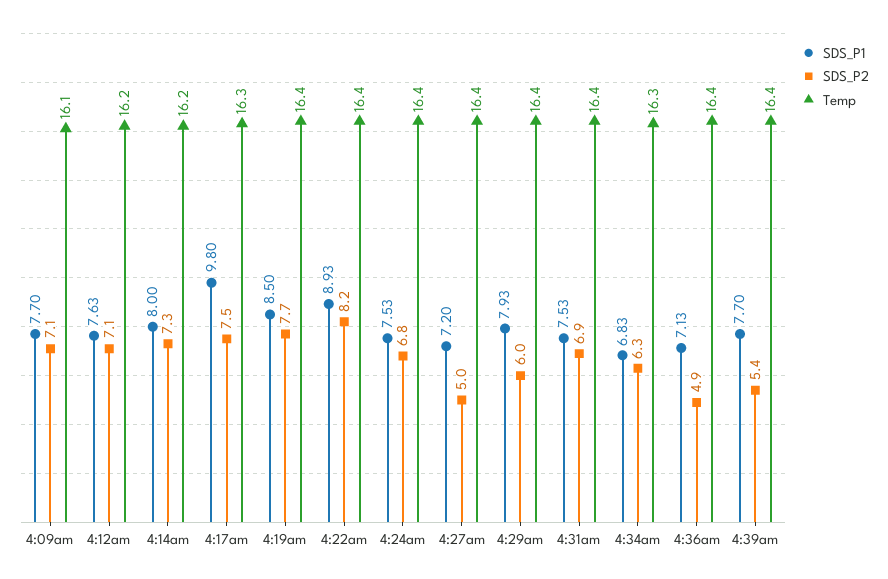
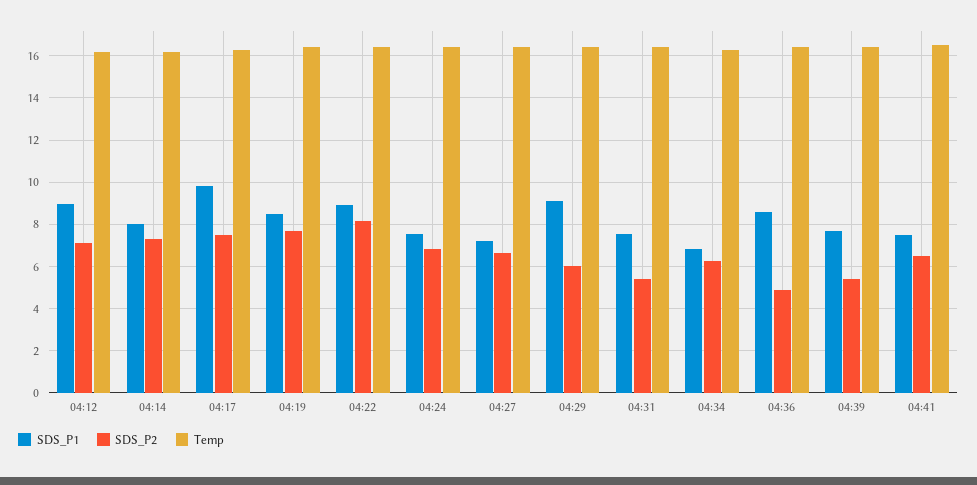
SDS_P1, 4:09am: 7.7 -> none
SDS_P2, 4:09am: 7.1 -> none
Temp, 4:09am: 16.1 -> none
SDS_P1, 4:12am: 7.63 -> 9
SDS_P2, 4:27am: 5 -> 6.5
SDS_P1, 4:29am: 7.93 -> 9
SDS_P2, 4:31am: 6.9 -> 5.5
SDS_P1, 4:36am: 7.13 -> 8.5
SDS_P1, 04:41: none -> 7.5
SDS_P2, 04:41: none -> 6.5
Temp, 04:41: none -> 16.5

